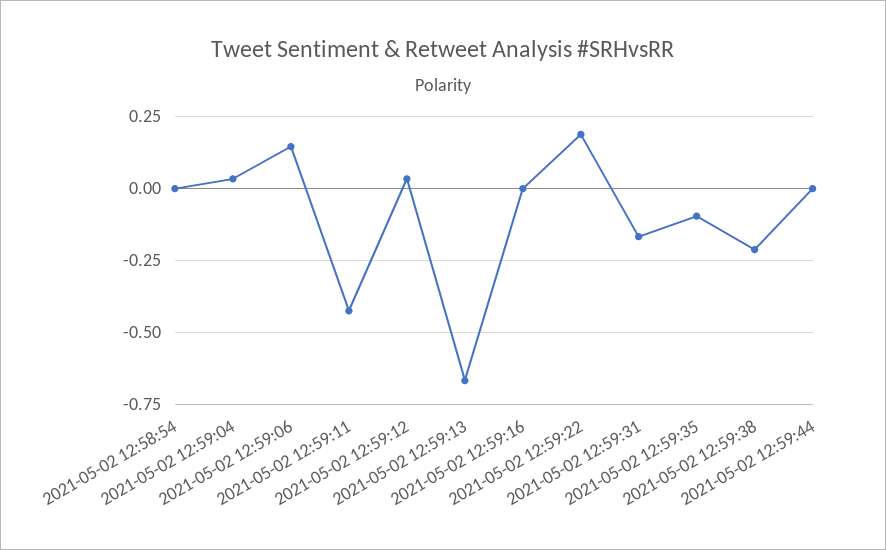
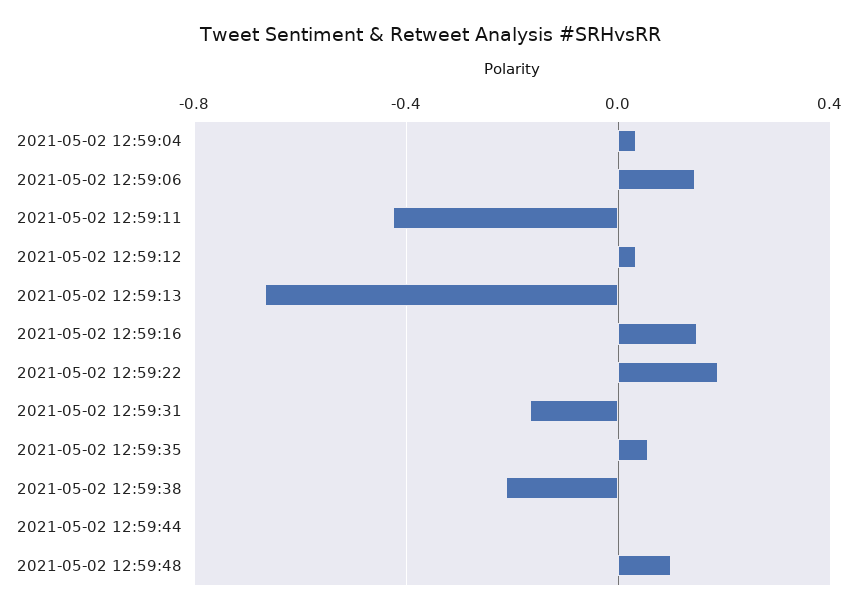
2021-05-02 12:58:54: 0 -> none
2021-05-02 12:59:16: 0 -> 0.15
2021-05-02 12:59:35: -0.1 -> 0.05
2021-05-02 12:59:48: none -> 0.1

